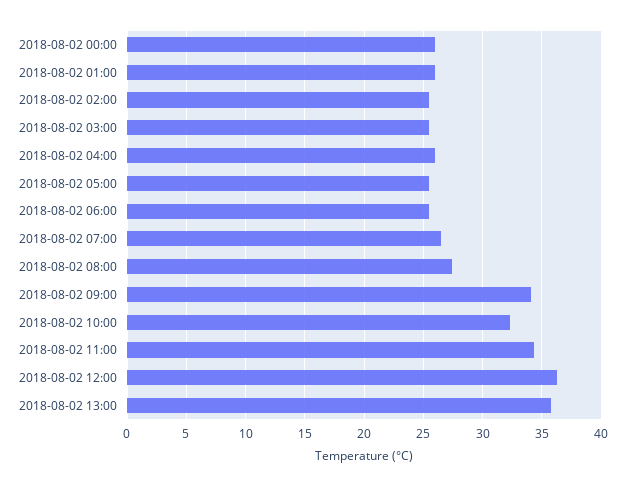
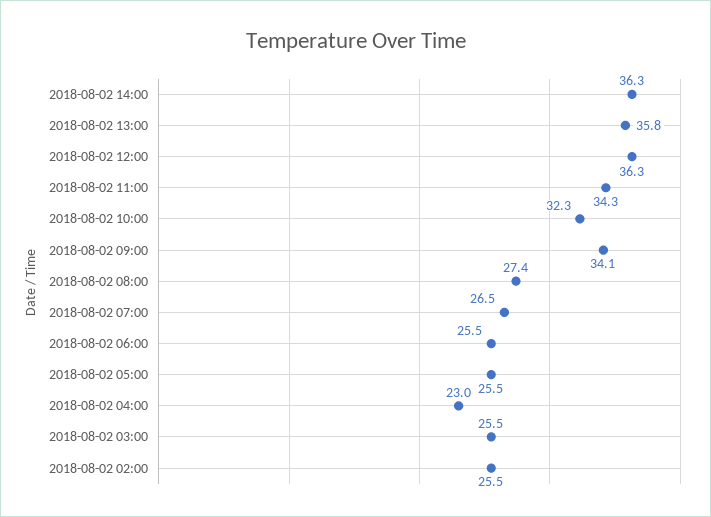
2018-08-02 00:00: 26 -> none
2018-08-02 01:00: 26 -> none
2018-08-02 04:00: 26 -> 23
2018-08-02 14:00: none -> 36.3

